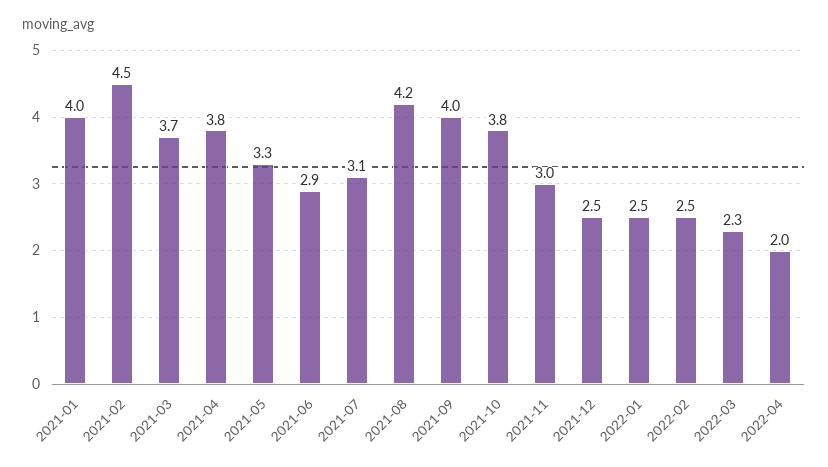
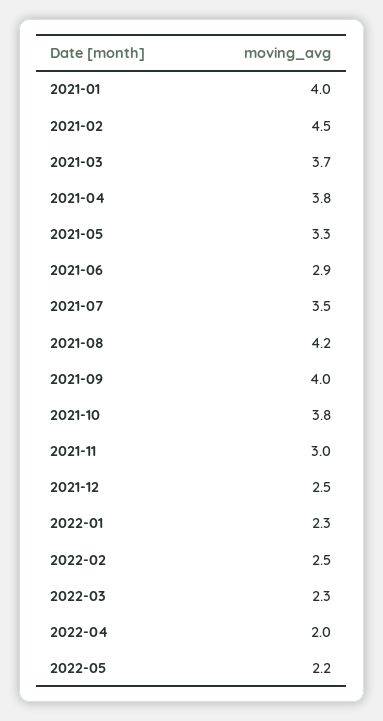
2021-07: 3.1 -> 3.5
2022-01: 2.5 -> 2.3
2022-05: none -> 2.2

